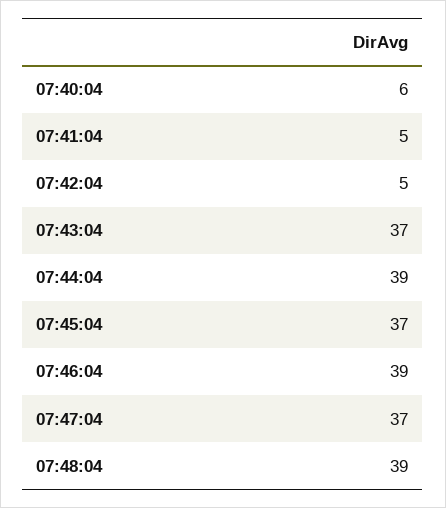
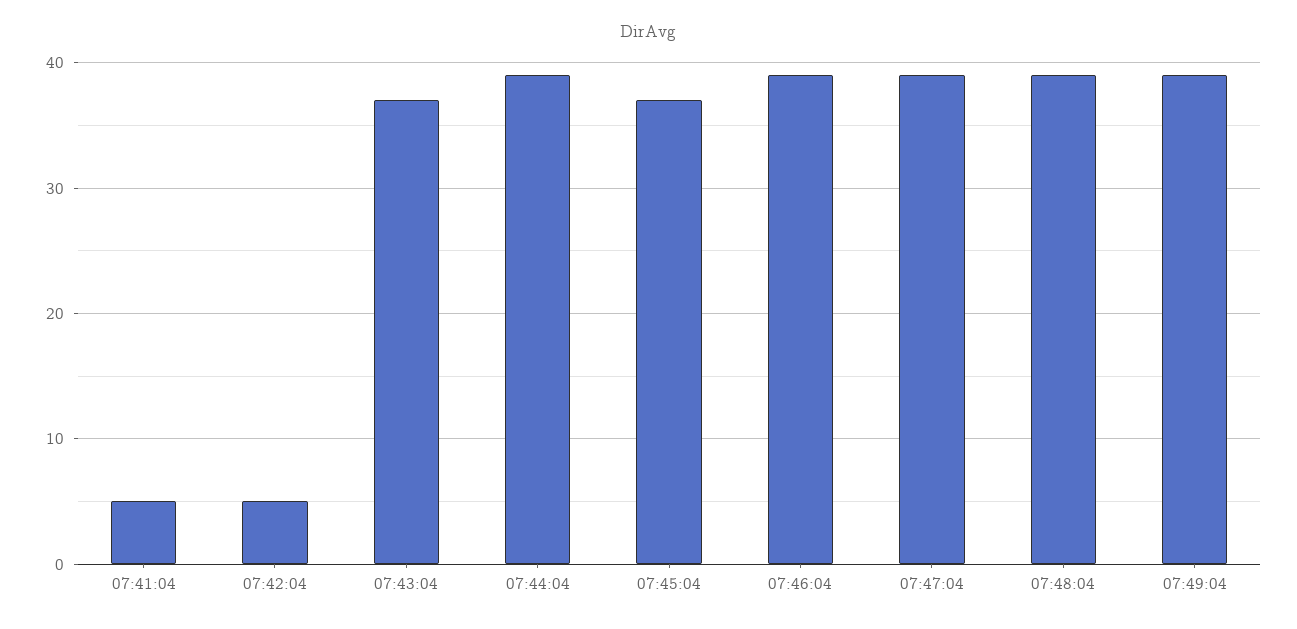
07:40:04: 6 -> none
07:47:04: 37 -> 39
07:49:04: none -> 39

